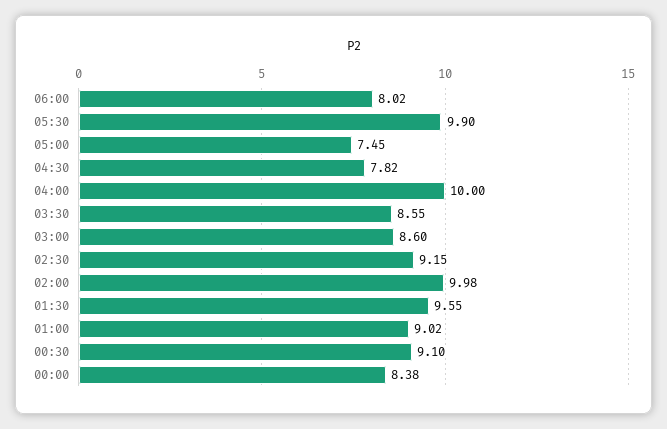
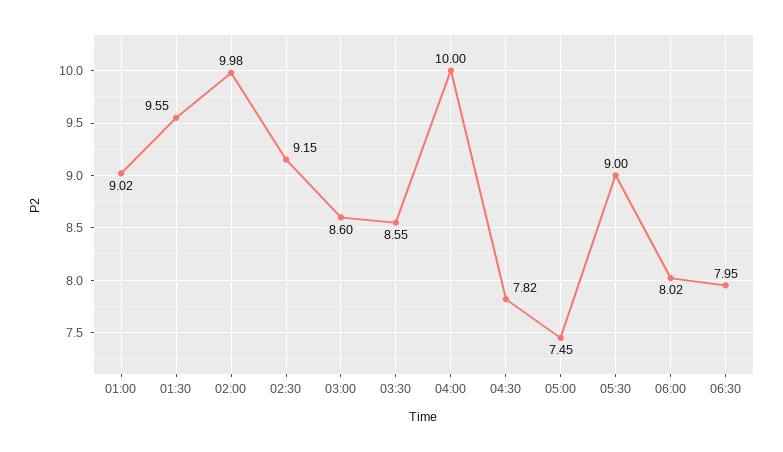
05:30: 9.9 -> 9
00:30: 9.1 -> none
00:00: 8.38 -> none
06:30: none -> 7.95

